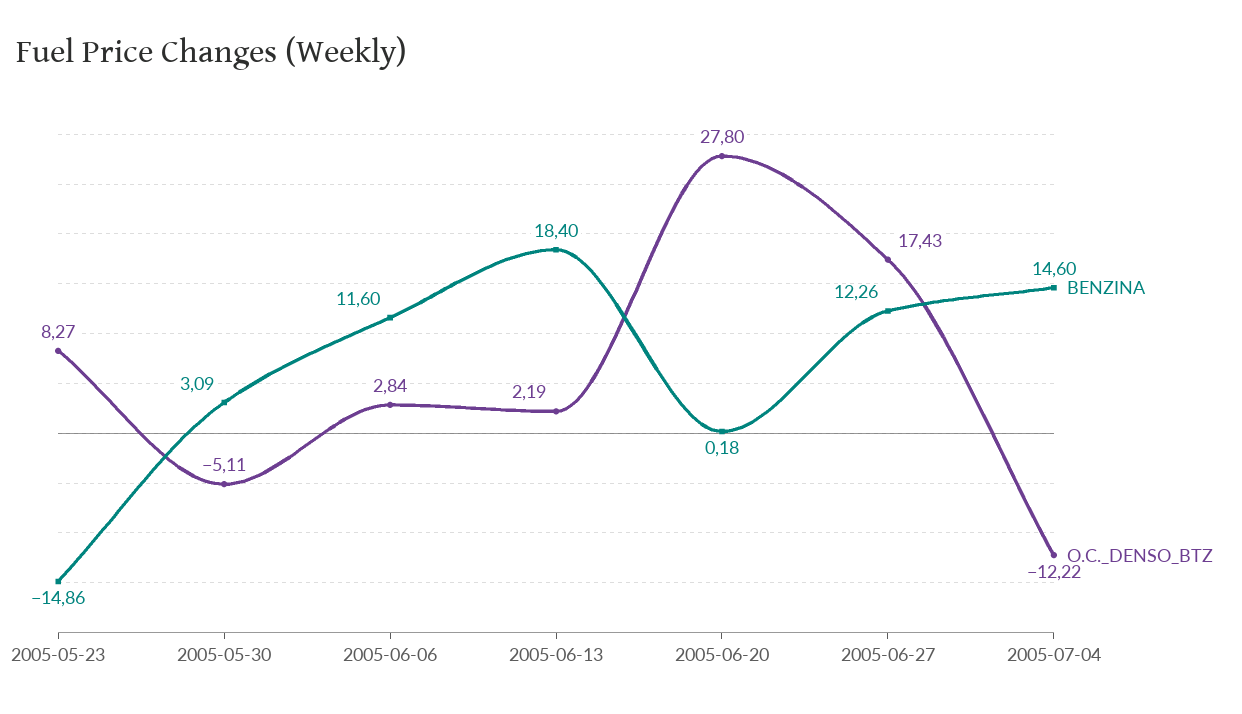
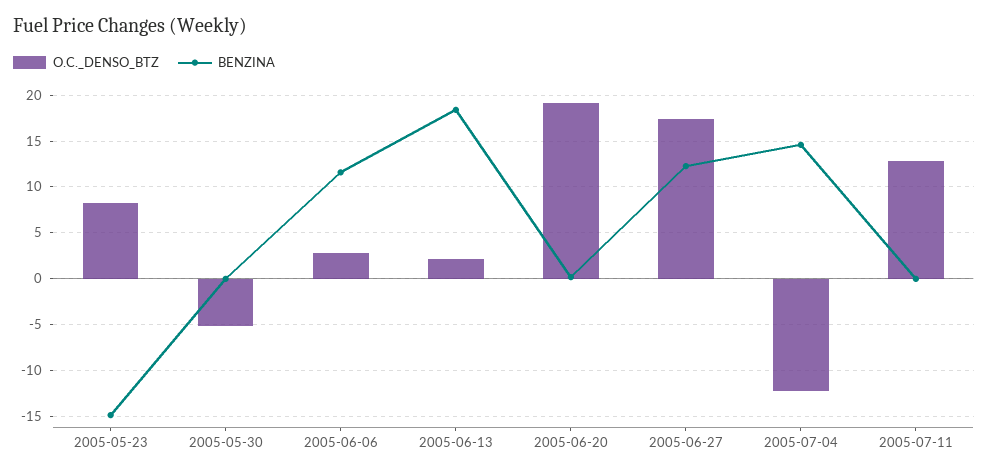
BENZINA, 2005-05-30: 3.09 -> 0
O.C._DENSO_BTZ, 2005-06-20: 27.8 -> 19
O.C._DENSO_BTZ, 2005-07-11: none -> 13
BENZINA, 2005-07-11: none -> 0

